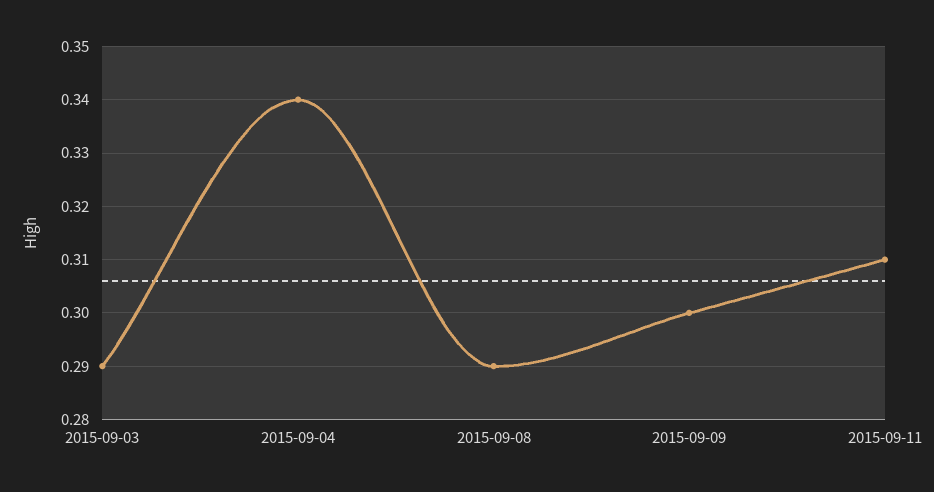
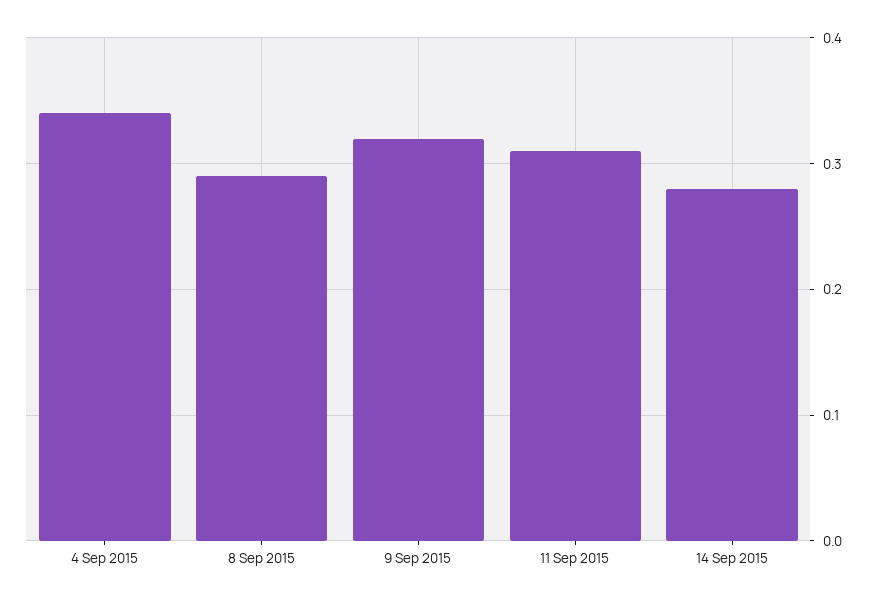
2015-09-03: 0.29 -> none
2015-09-09: 0.3 -> 0.32
14 Sep 2015: none -> 0.28

